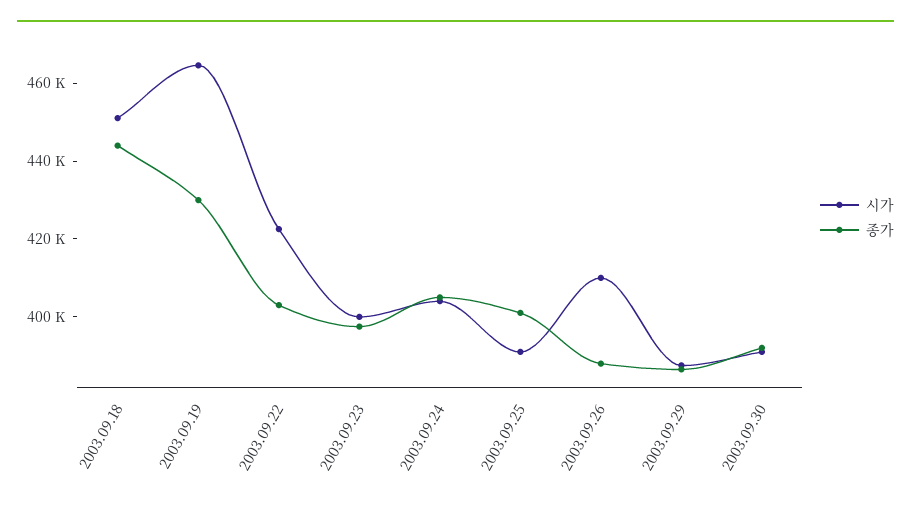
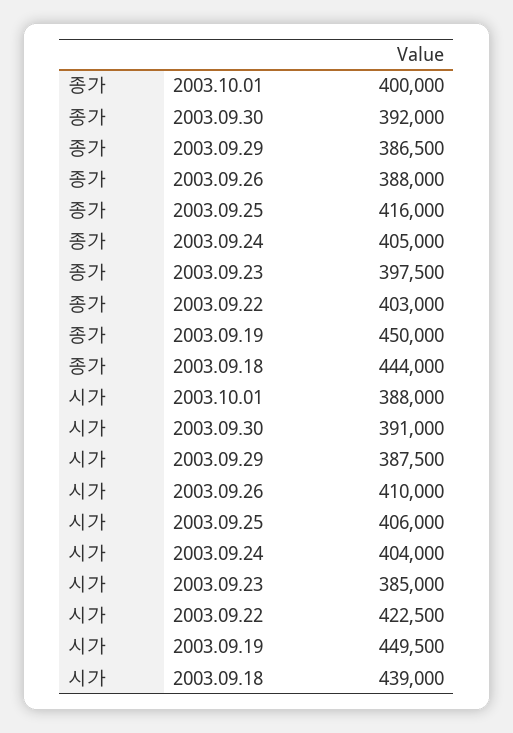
시가, 2003.09.18: 450000 -> 439000
시가, 2003.09.19: 465000 -> 449500
종가, 2003.09.19: 430000 -> 450000
시가, 2003.09.23: 400000 -> 385000
시가, 2003.09.25: 390000 -> 406000
종가, 2003.09.25: 400000 -> 416000
종가, 2003.10.01: none -> 400000
시가, 2003.10.01: none -> 388000

